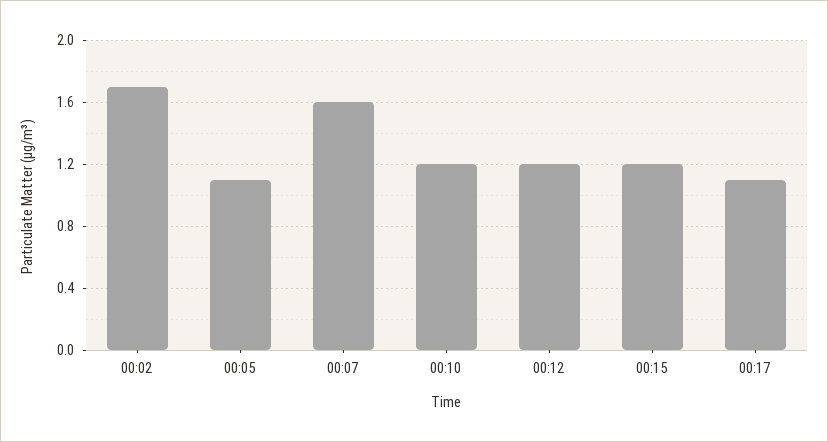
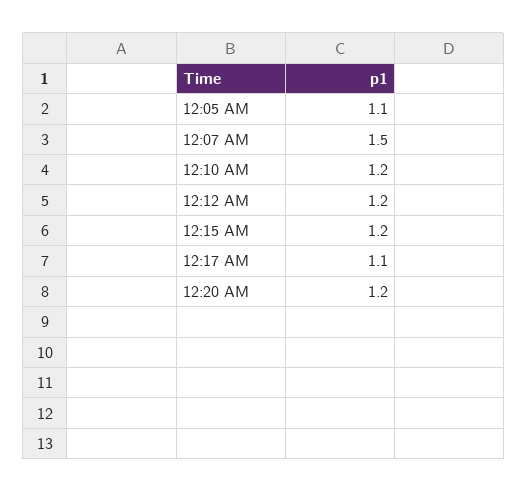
00:02: 1.7 -> none
00:07: 1.6 -> 1.5
12:20 AM: none -> 1.2

